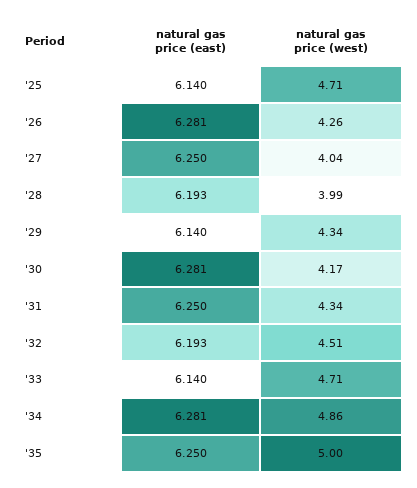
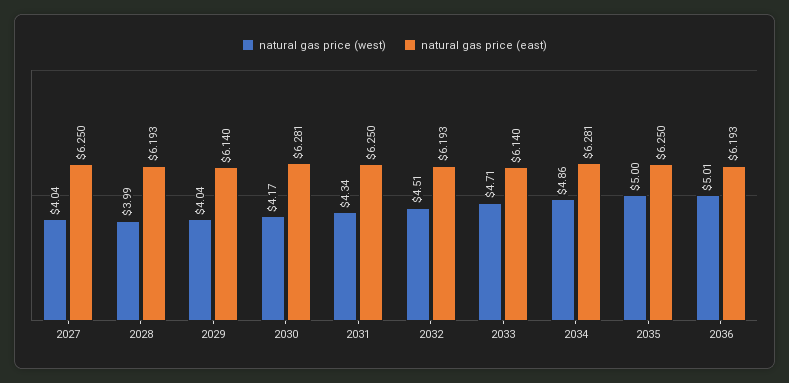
natural gas price (east), '25: 6.14 -> none
natural gas price (west), '25: 4.71 -> none
natural gas price (east), '26: 6.281 -> none
natural gas price (west), '26: 4.26 -> none
natural gas price (west), '29: 4.34 -> 4.04
natural gas price (west), 2036: none -> 5.01
natural gas price (east), 2036: none -> 6.193

